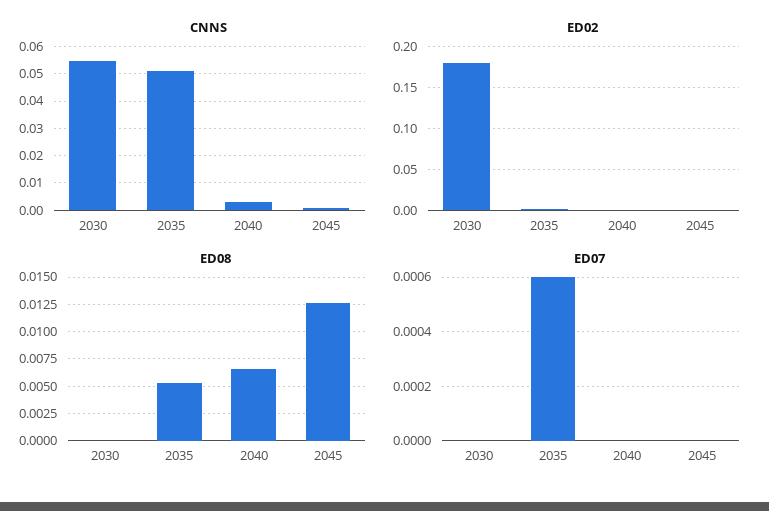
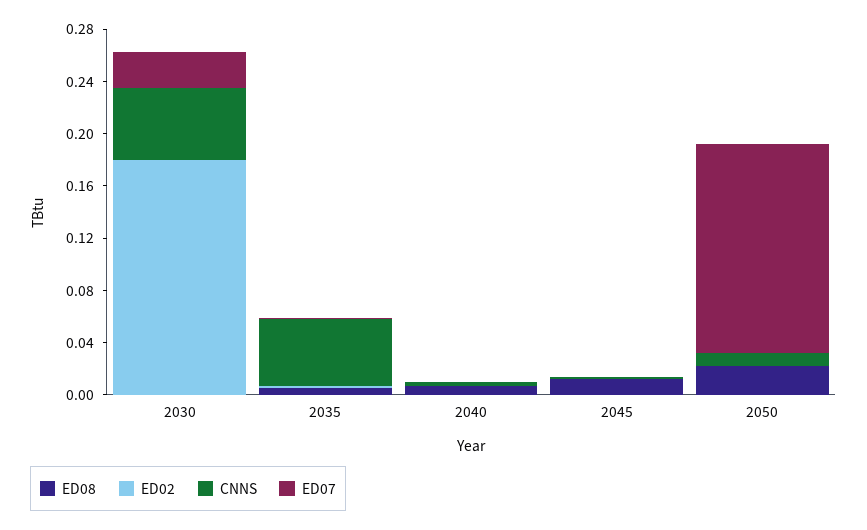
ED07, 2030: 0 -> 0.03
ED08, 2050: none -> 0.02
ED02, 2050: none -> 0
CNNS, 2050: none -> 0.01
ED07, 2050: none -> 0.16

